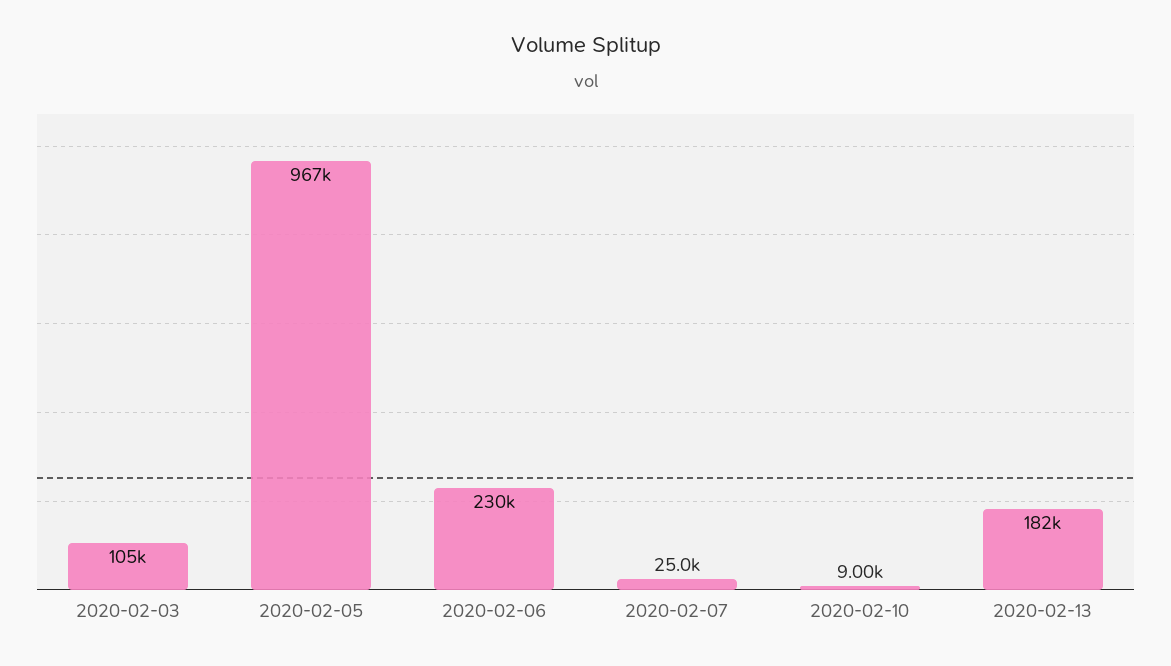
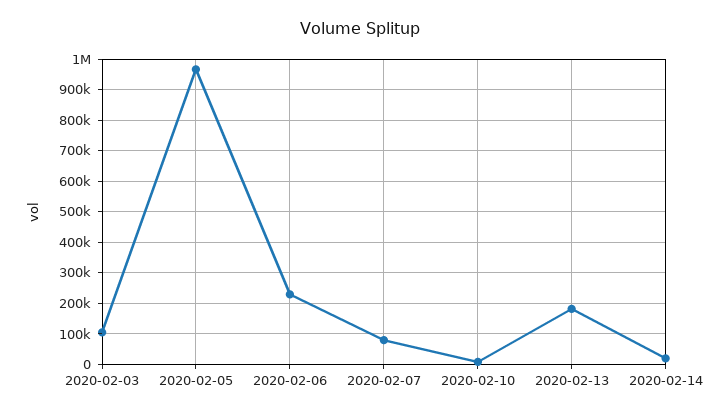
2020-02-07: 25000 -> 80000
2020-02-14: none -> 20000

